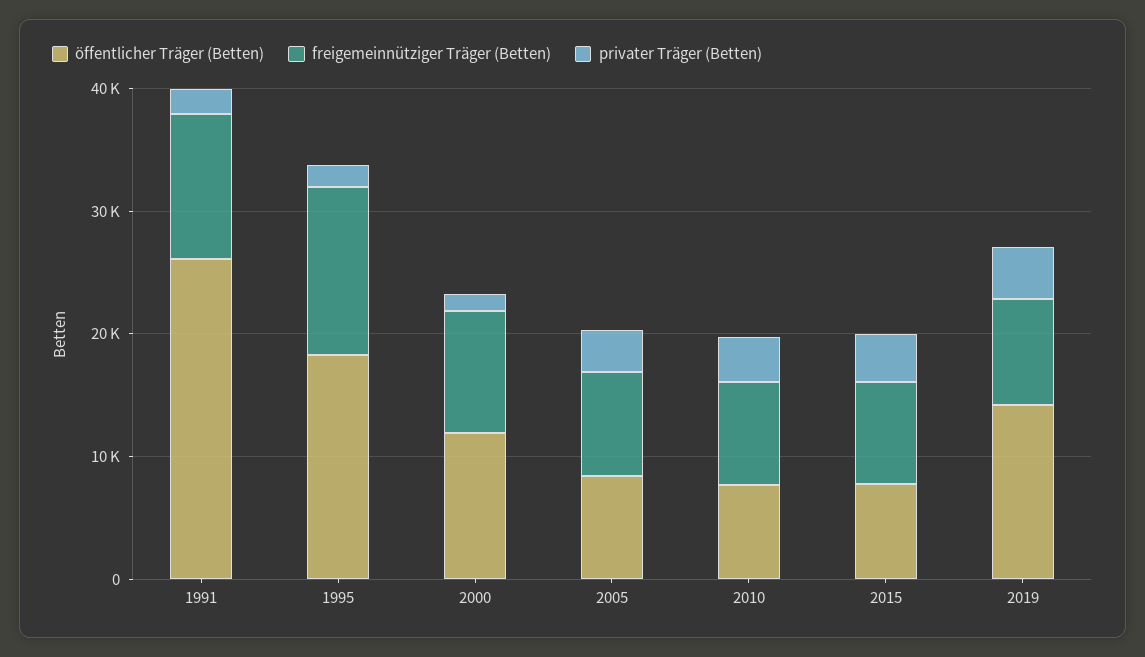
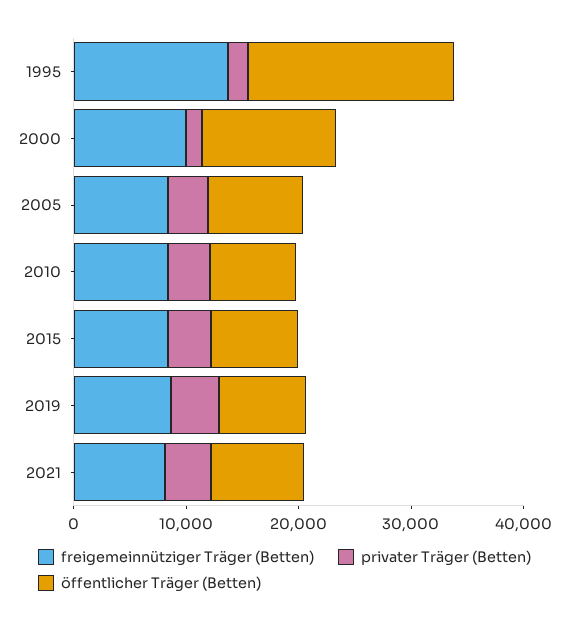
öffentlicher Träger (Betten), 1991: 26000 -> none
freigemeinnütziger Träger (Betten), 1991: 12000 -> none
privater Träger (Betten), 1991: 2000 -> none
öffentlicher Träger (Betten), 2019: 14000 -> 8000
freigemeinnütziger Träger (Betten), 2021: none -> 8000
privater Träger (Betten), 2021: none -> 4000
öffentlicher Träger (Betten), 2021: none -> 8000

